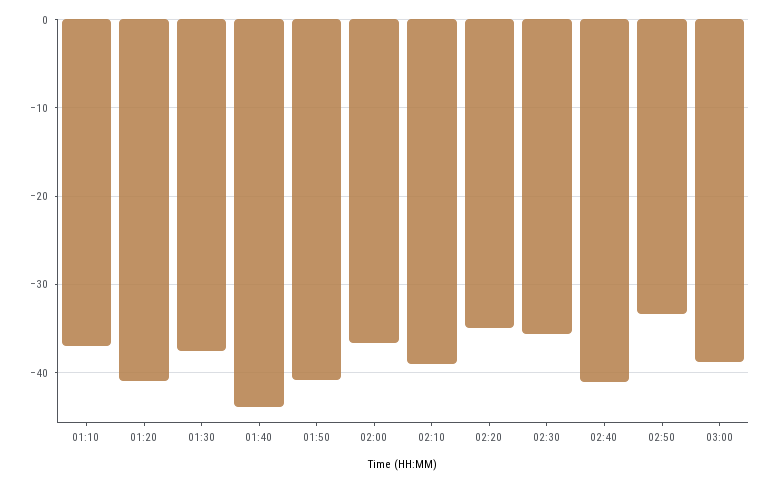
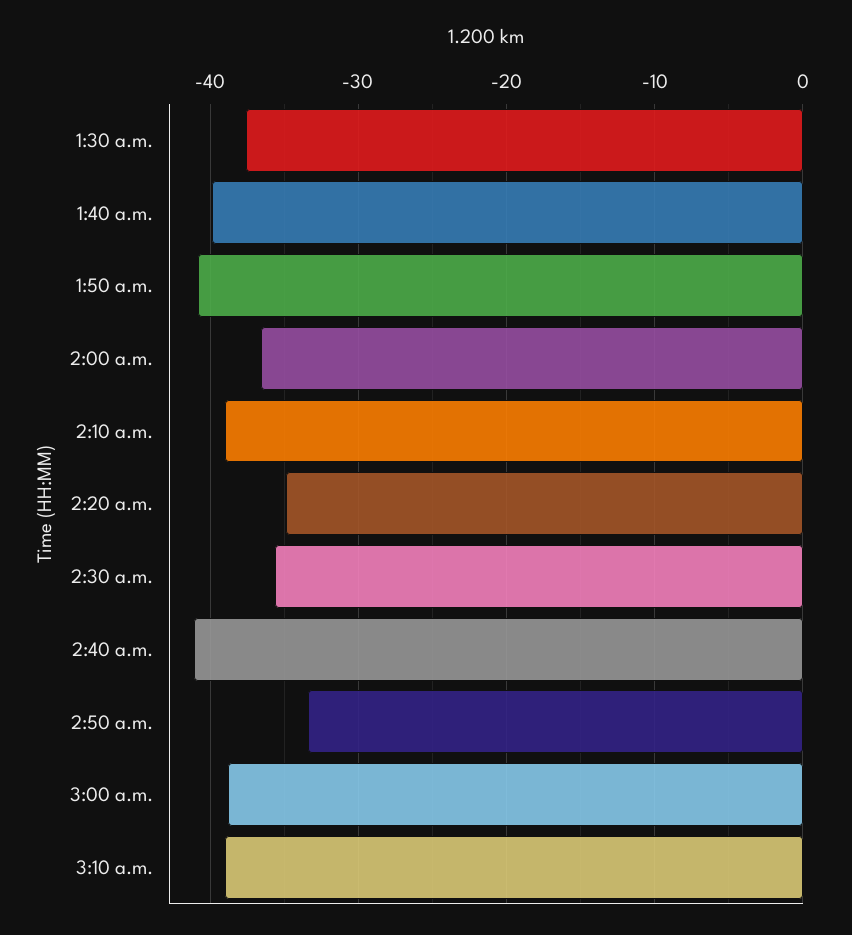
01:10: -37 -> none
01:20: -41 -> none
01:40: -44 -> -40
3:10 a.m.: none -> -39

